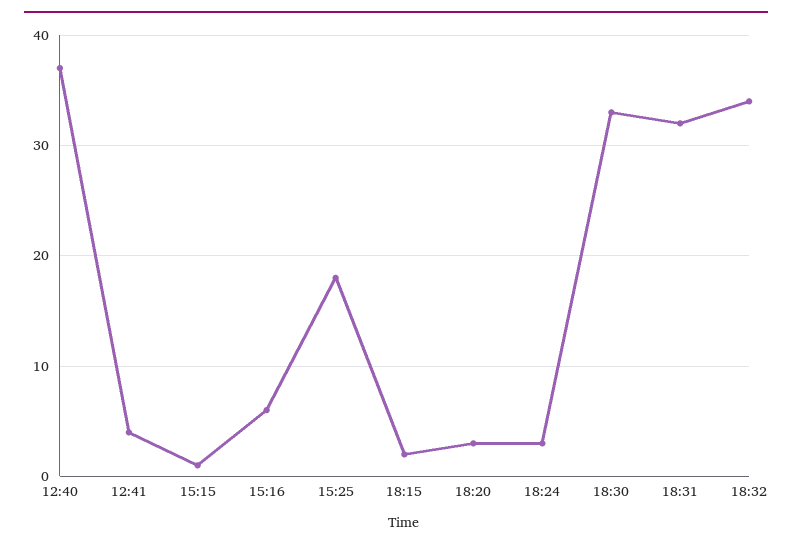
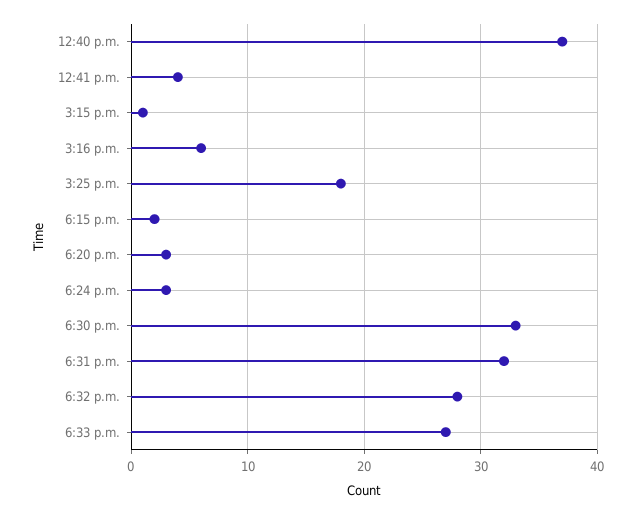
18:32: 34 -> 28
6:33 p.m.: none -> 27

